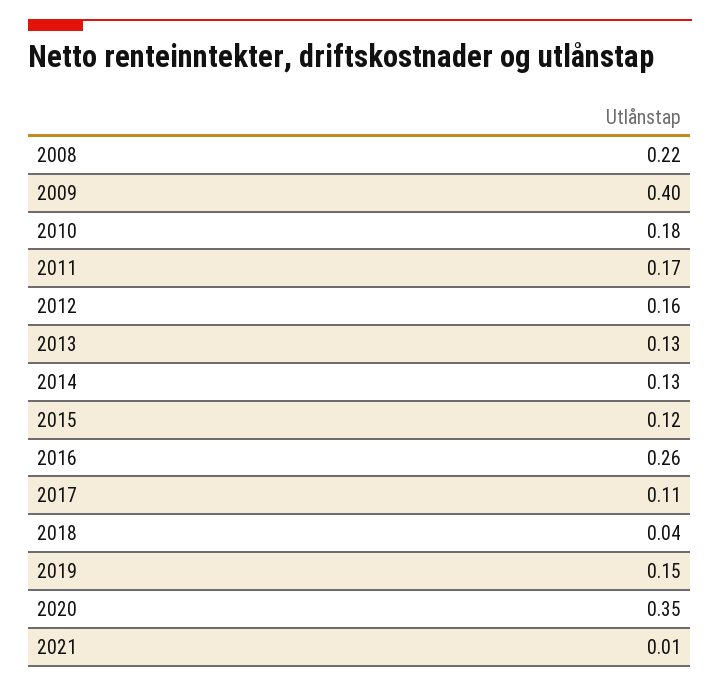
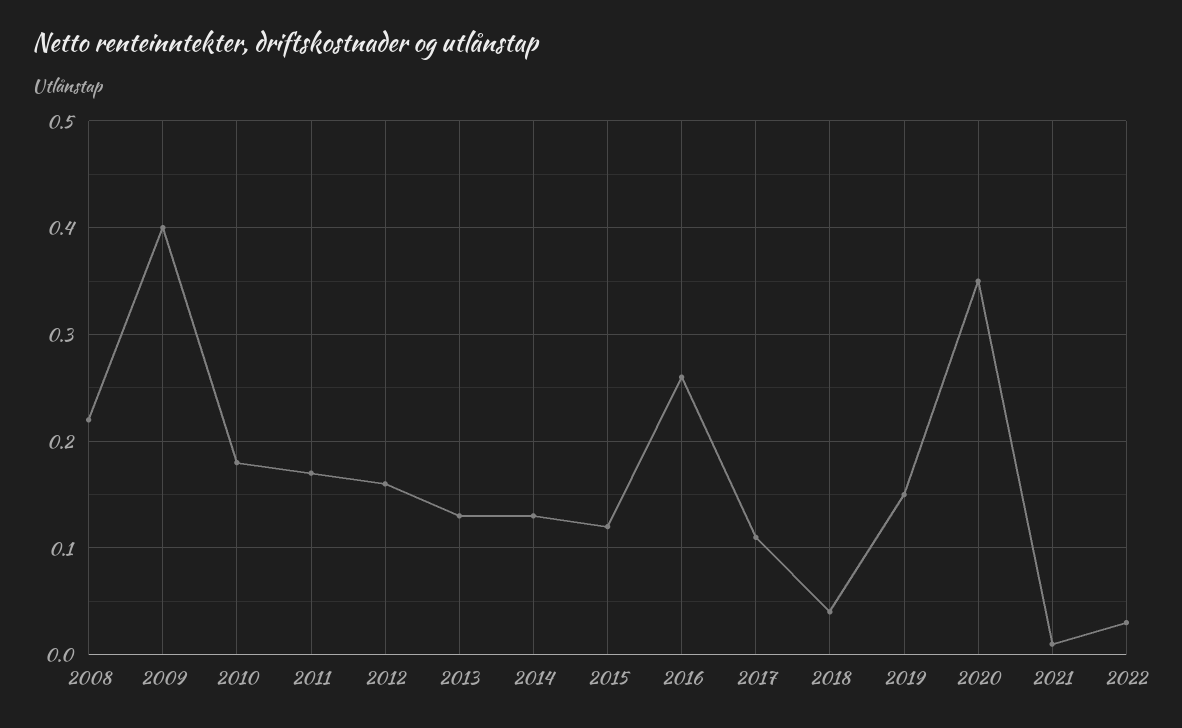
2022: none -> 0.03

